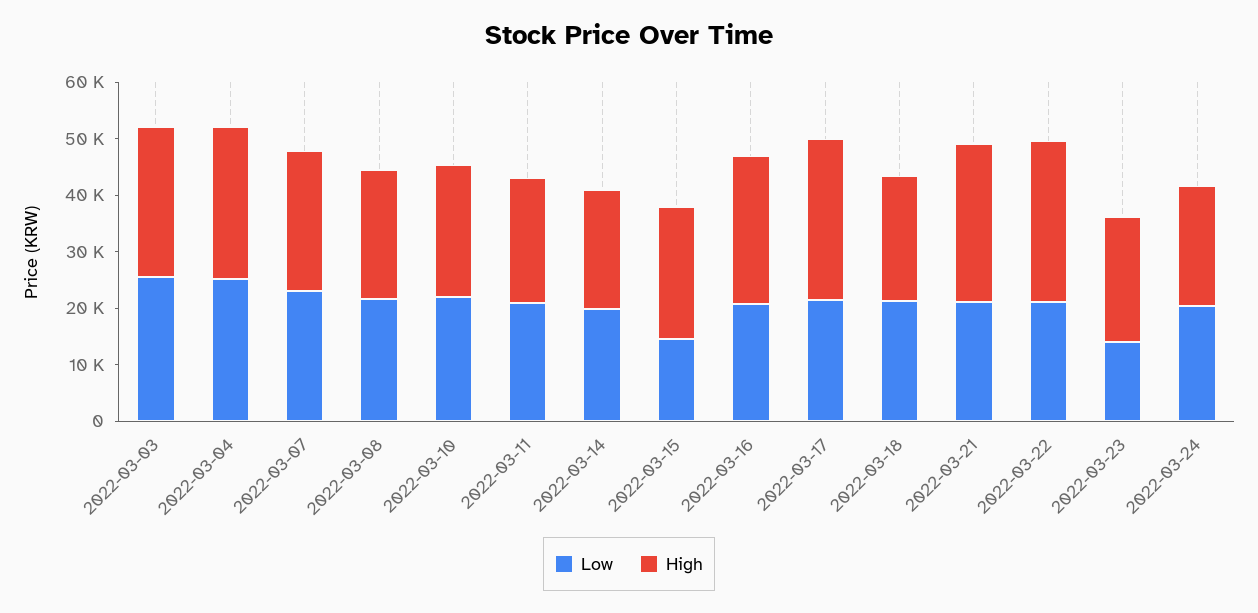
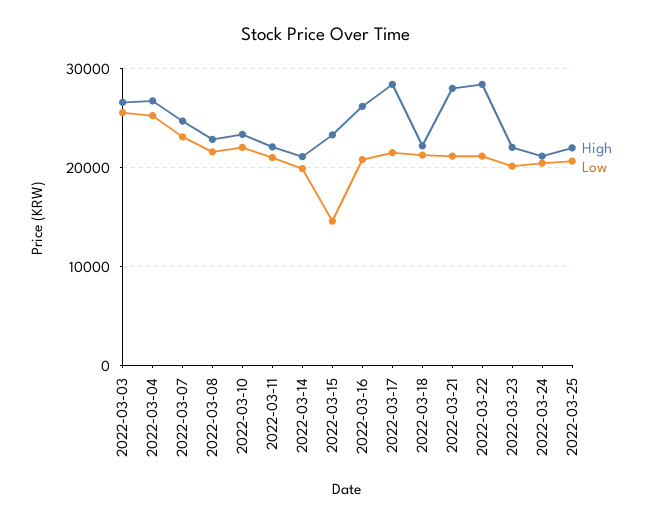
Low, 2022-03-23: 14000 -> 20000
High, 2022-03-25: none -> 22000
Low, 2022-03-25: none -> 21000

